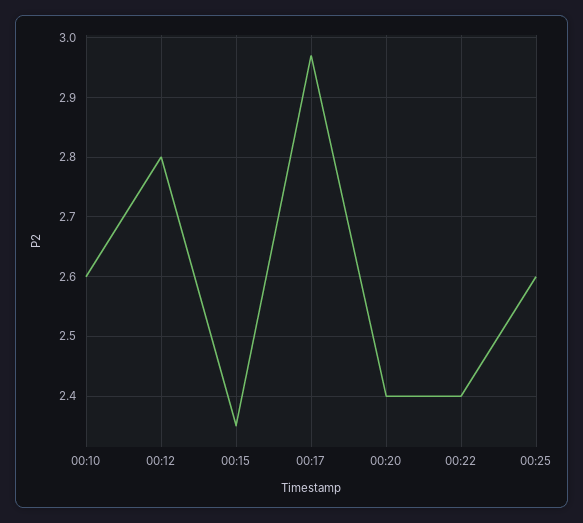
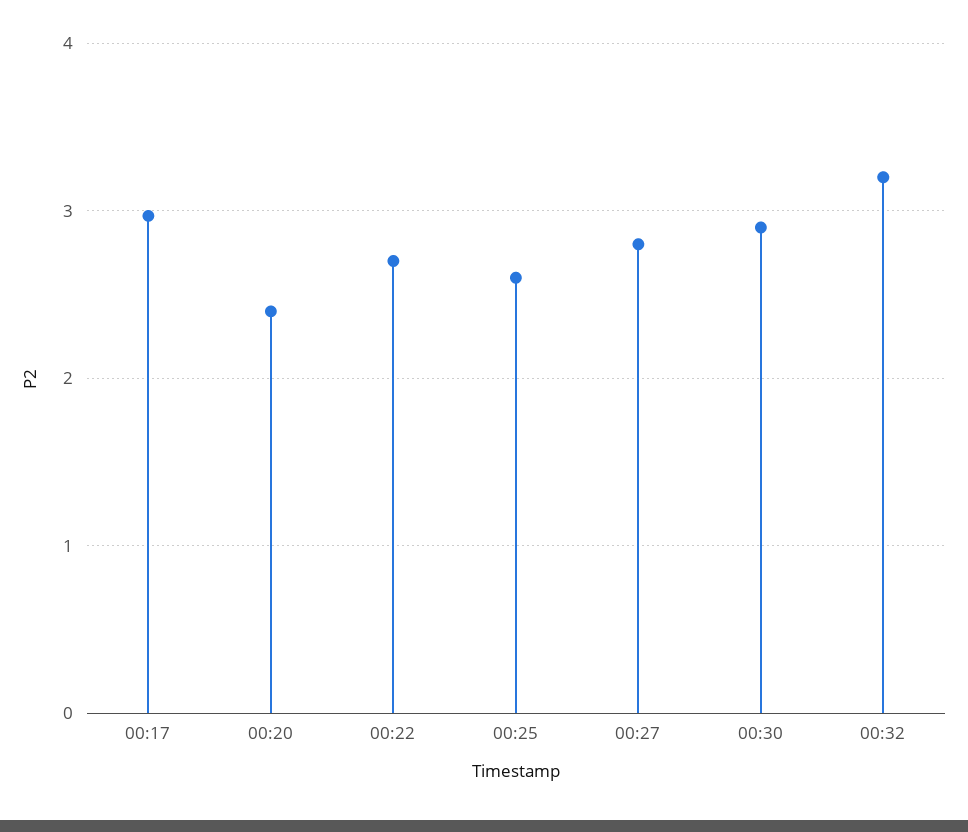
00:10: 2.6 -> none
00:12: 2.8 -> none
00:15: 2.35 -> none
00:22: 2.4 -> 2.7
00:27: none -> 2.8
00:30: none -> 2.9
00:32: none -> 3.2

